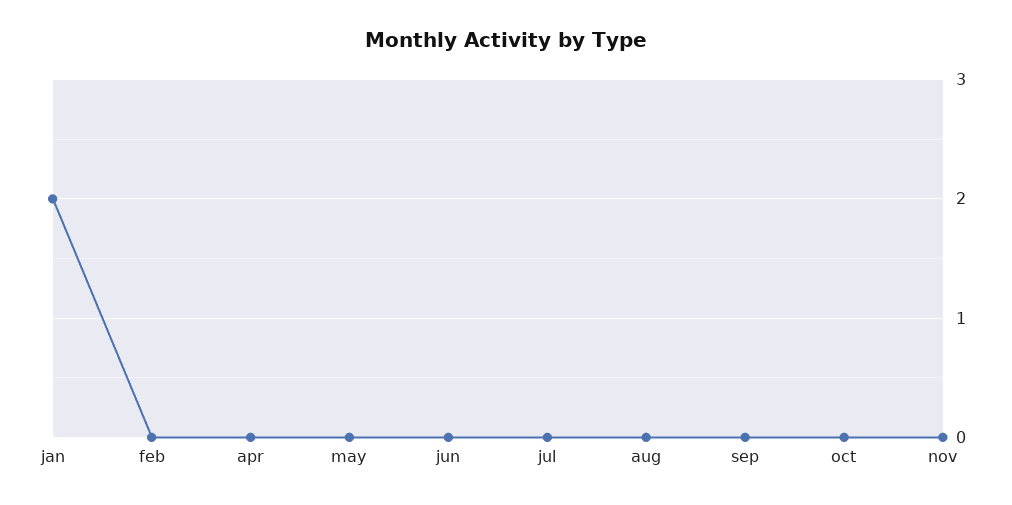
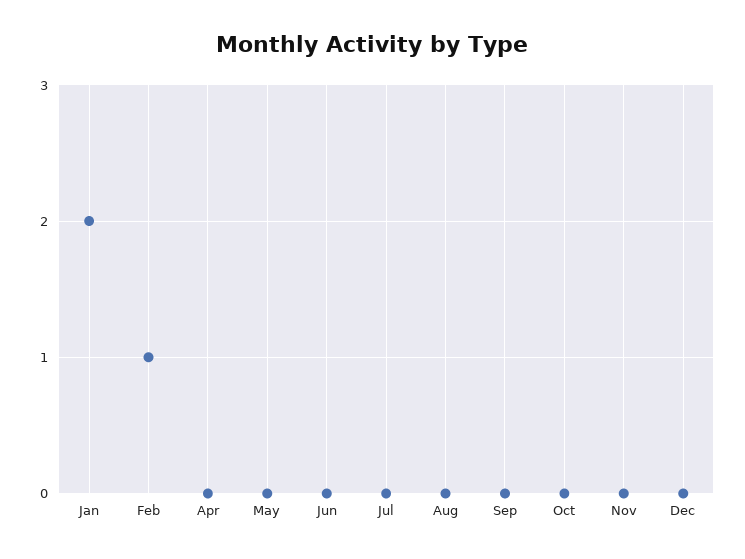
feb: 0 -> 1
Dec: none -> 0

